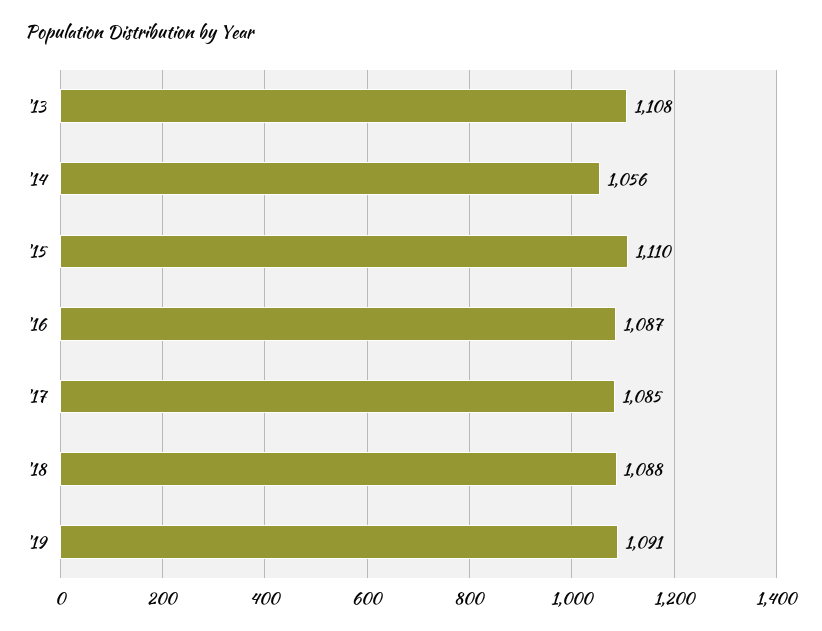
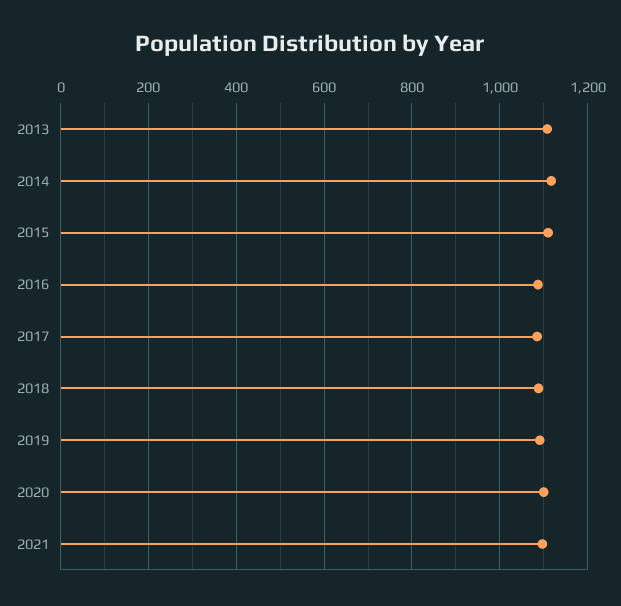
'14: 1056 -> 1120
2020: none -> 1100
2021: none -> 1100

